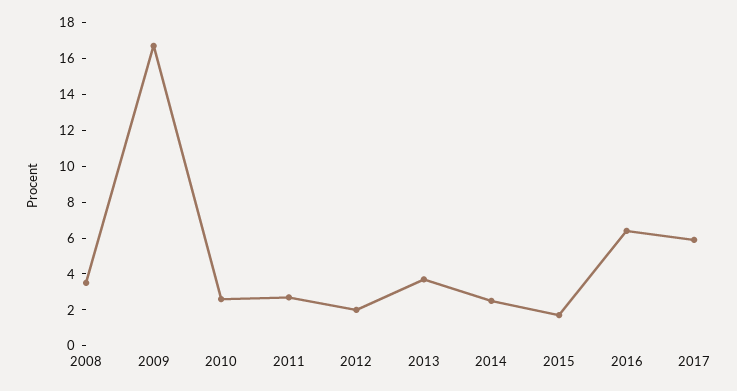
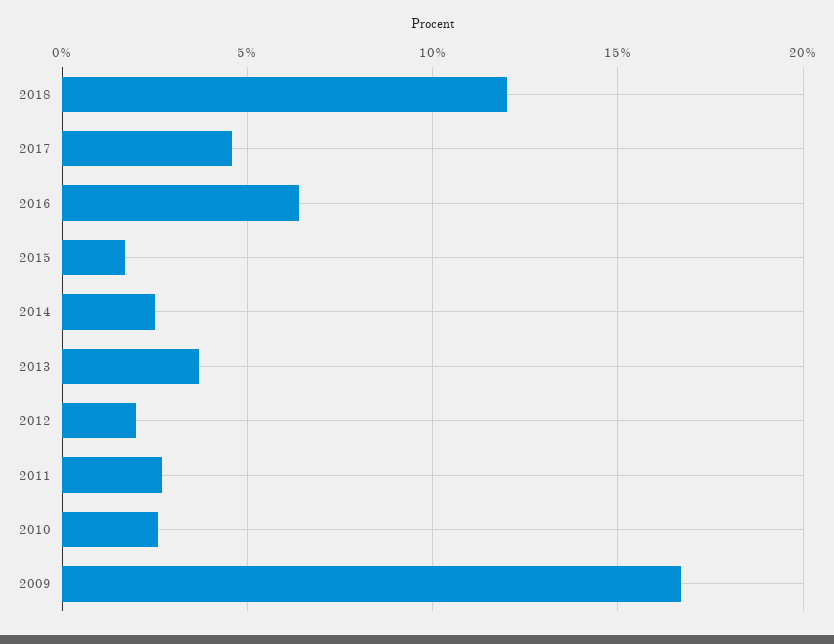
2008: 3.5 -> none
2017: 6 -> 4.5
2018: none -> 12

